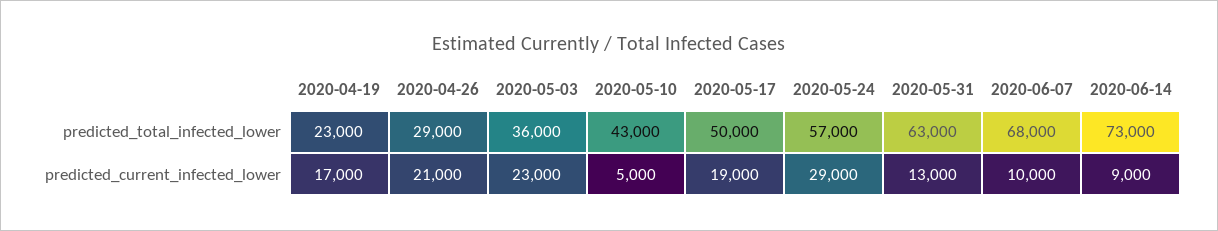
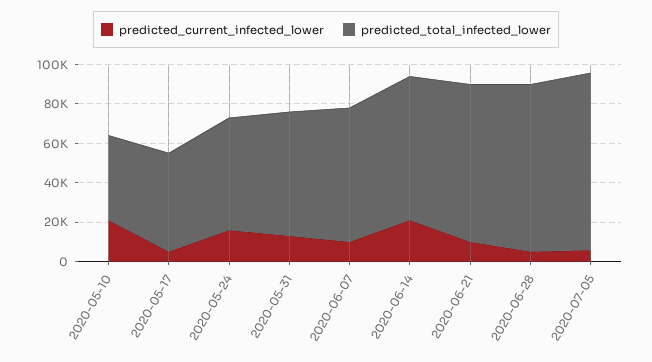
predicted_total_infected_lower, 2020-04-19: 23000 -> none
predicted_total_infected_lower, 2020-04-26: 29000 -> none
predicted_total_infected_lower, 2020-05-03: 36000 -> none
predicted_current_infected_lower, 2020-04-19: 17000 -> none
predicted_current_infected_lower, 2020-04-26: 21000 -> none
predicted_current_infected_lower, 2020-05-03: 23000 -> none
predicted_current_infected_lower, 2020-05-10: 5000 -> 20000
predicted_current_infected_lower, 2020-05-17: 19000 -> 5000
predicted_current_infected_lower, 2020-05-24: 29000 -> 15000
predicted_current_infected_lower, 2020-06-14: 9000 -> 20000
predicted_current_infected_lower, 2020-06-21: none -> 10000
predicted_total_infected_lower, 2020-06-21: none -> 80000
predicted_current_infected_lower, 2020-06-28: none -> 5000
predicted_total_infected_lower, 2020-06-28: none -> 85000
predicted_current_infected_lower, 2020-07-05: none -> 5000
predicted_total_infected_lower, 2020-07-05: none -> 90000

